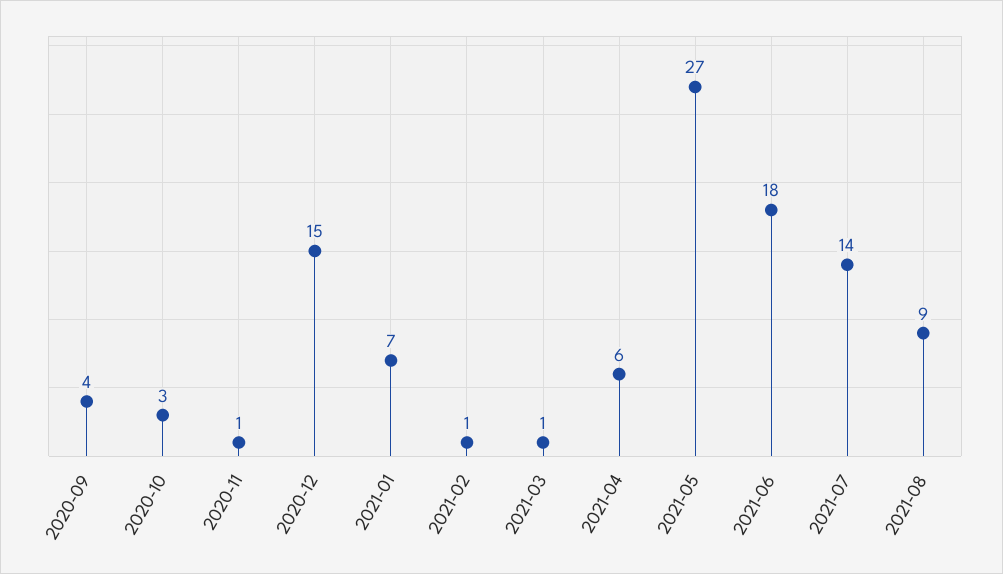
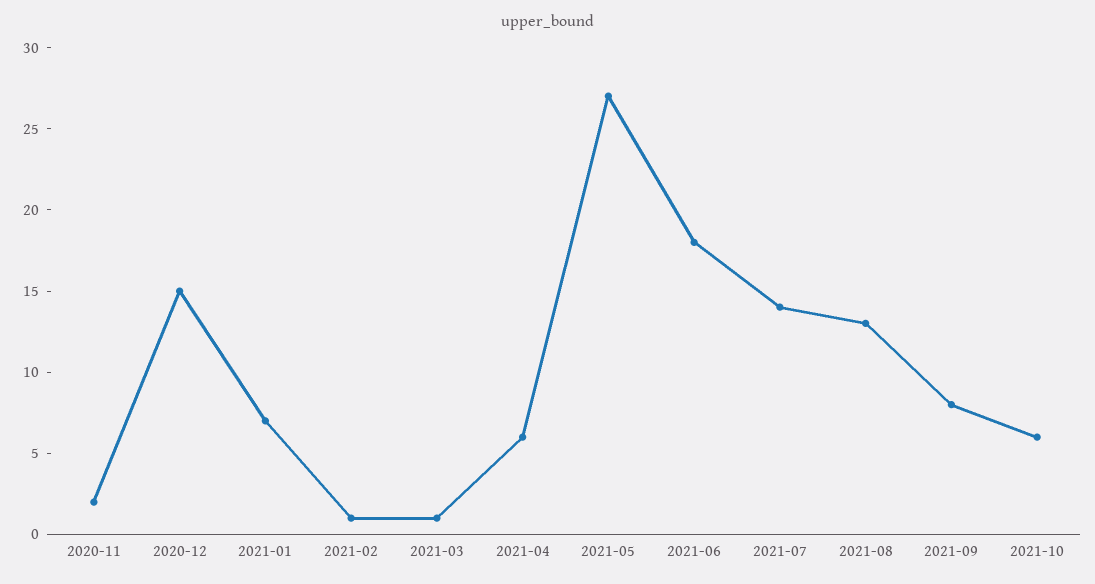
2020-09: 4 -> none
2020-10: 3 -> none
2020-11: 1 -> 2
2021-08: 9 -> 13
2021-09: none -> 8
2021-10: none -> 6

